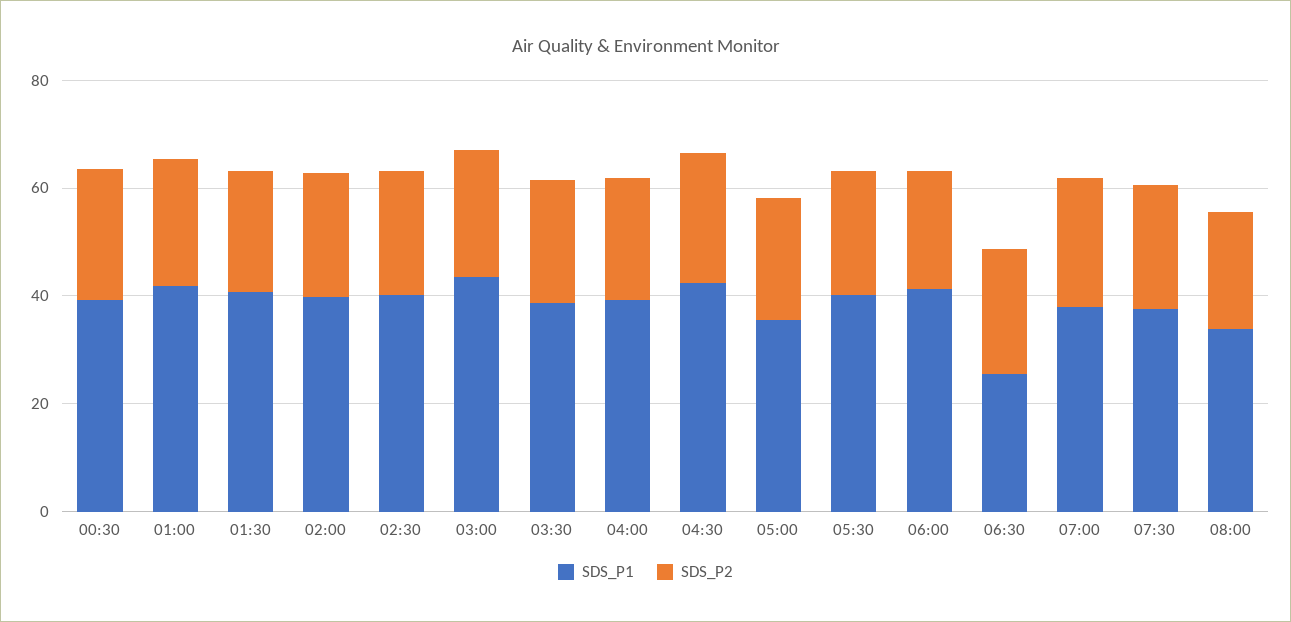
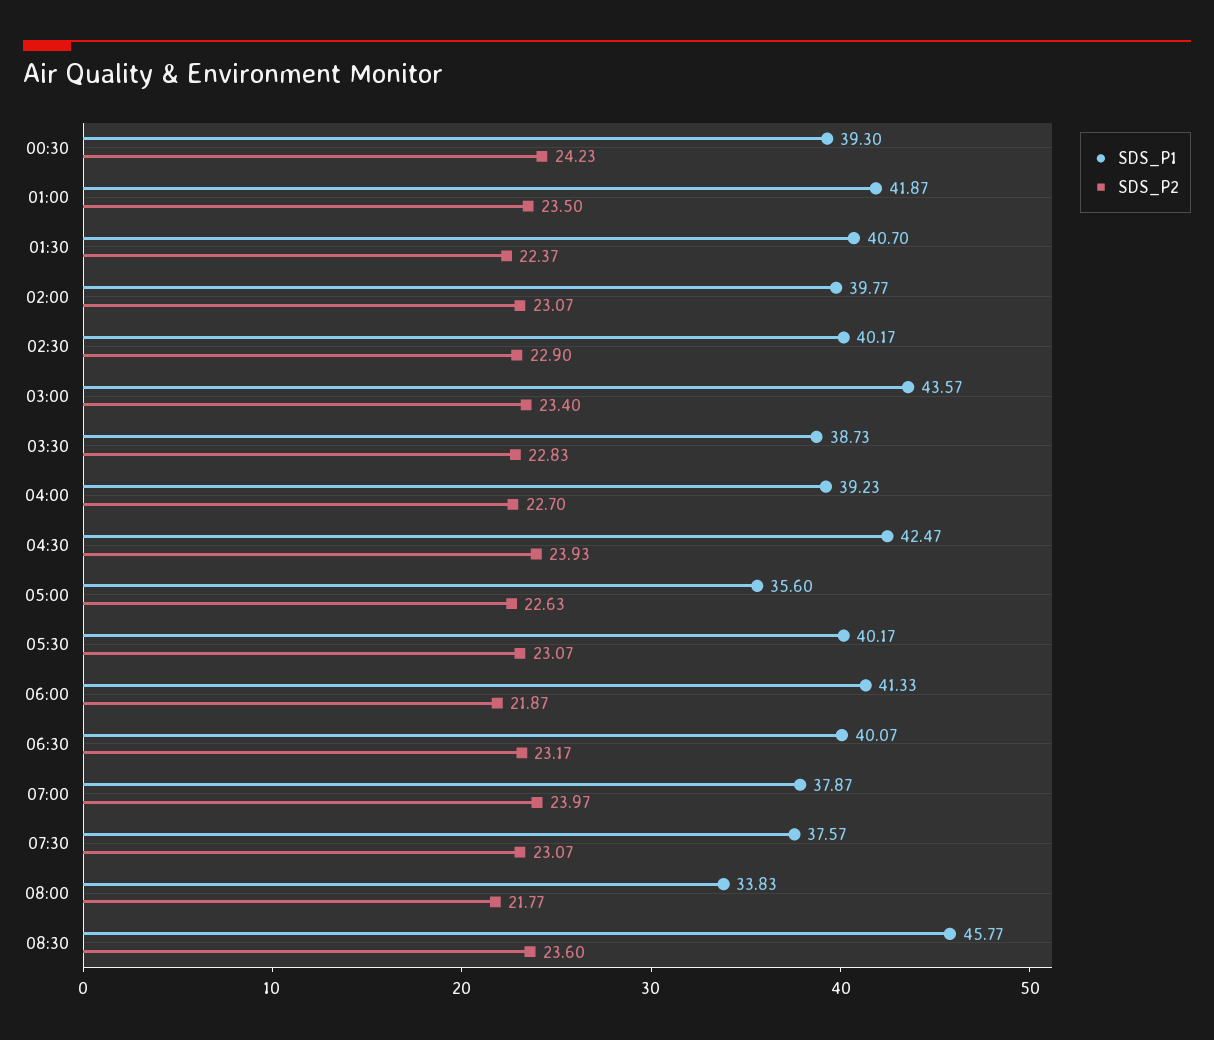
SDS_P1, 06:30: 25 -> 40.07
SDS_P1, 08:30: none -> 45.77
SDS_P2, 08:30: none -> 23.6

